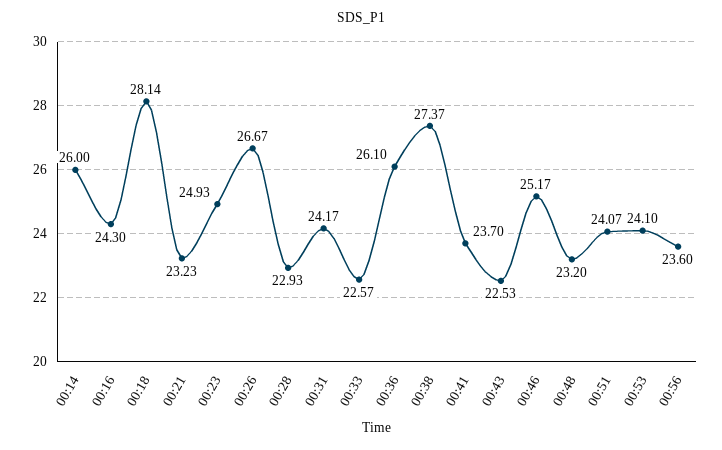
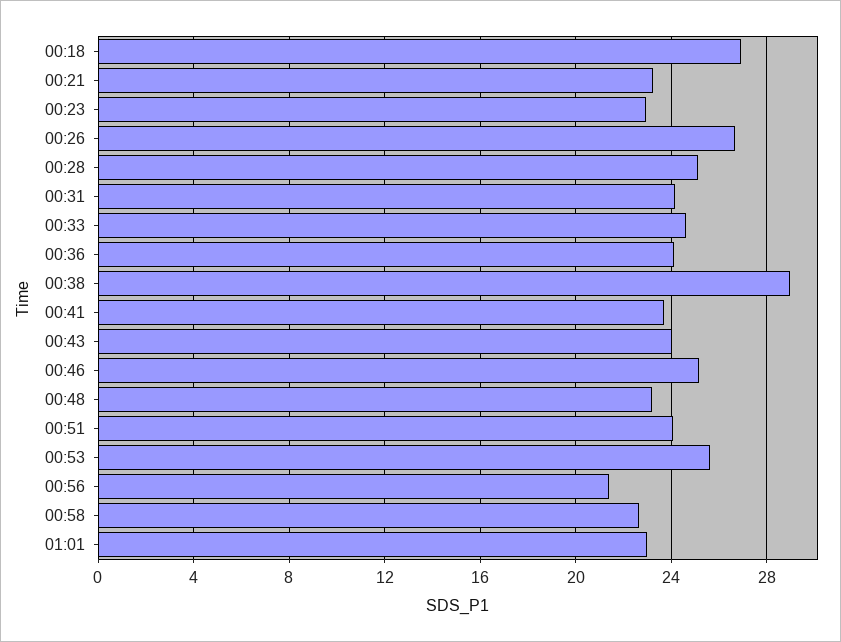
00:14: 26 -> none
00:16: 24.3 -> none
00:18: 28.14 -> 27
00:23: 24.93 -> 23
00:28: 22.93 -> 25
00:33: 22.57 -> 24.5
00:36: 26.1 -> 24
00:38: 27.37 -> 29
00:43: 22.53 -> 24
00:53: 24.1 -> 25.5
00:56: 23.6 -> 21.5
00:58: none -> 22.5
01:01: none -> 23

